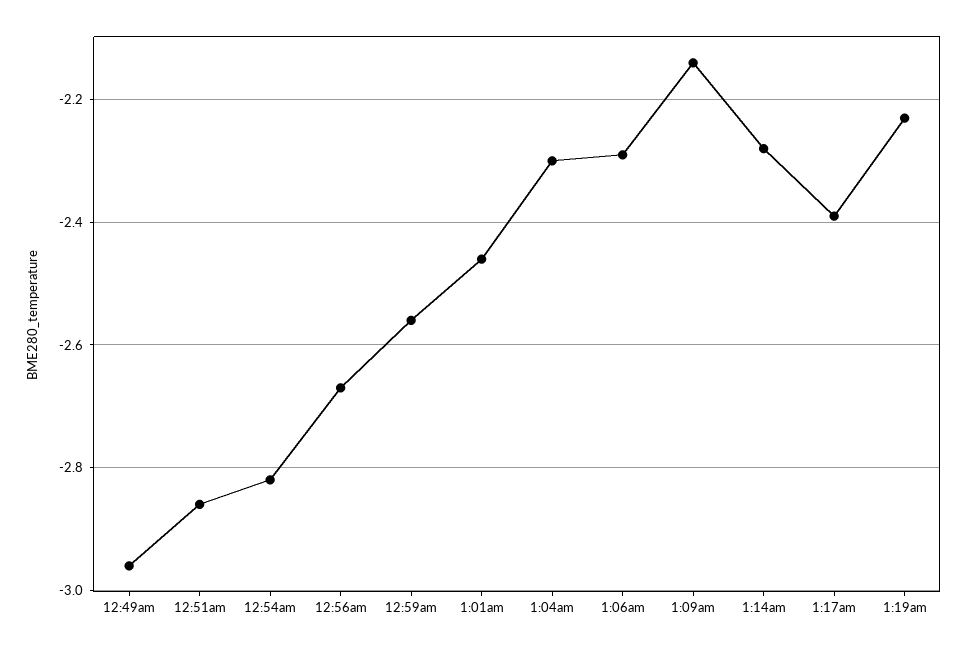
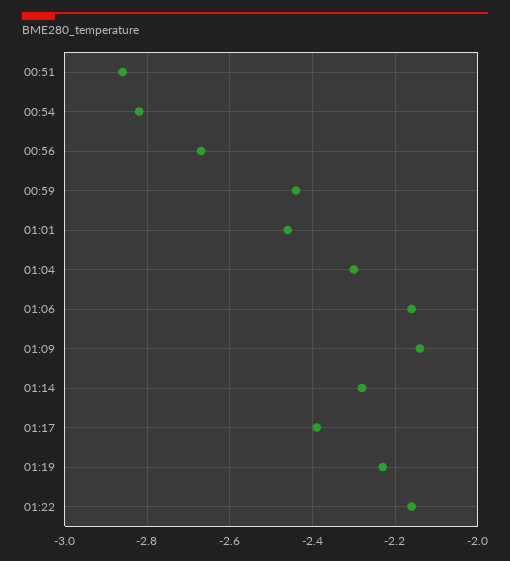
12:49am: -2.95 -> none
12:59am: -2.55 -> -2.45
1:06am: -2.3 -> -2.15
01:22: none -> -2.15

